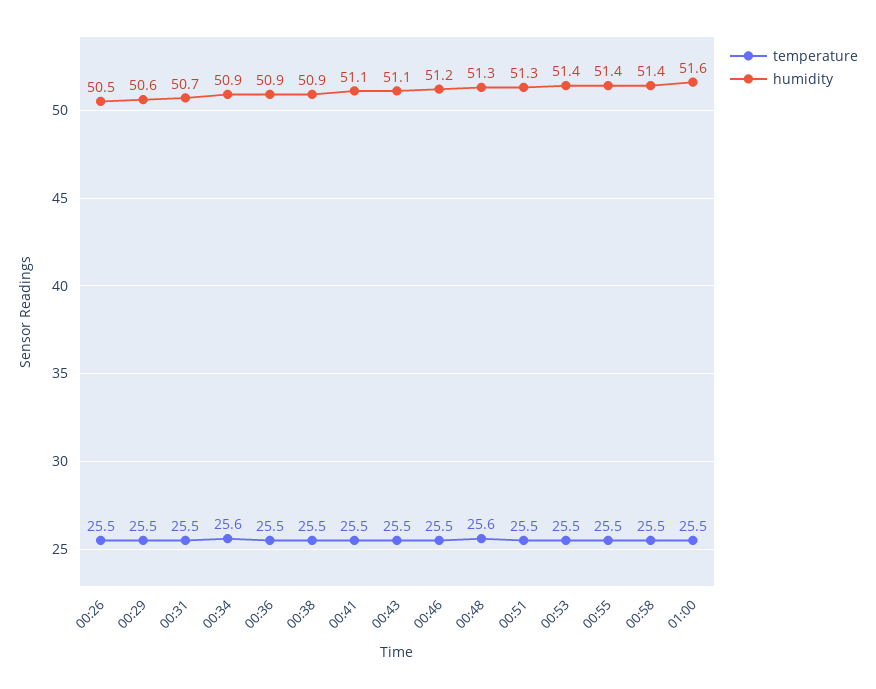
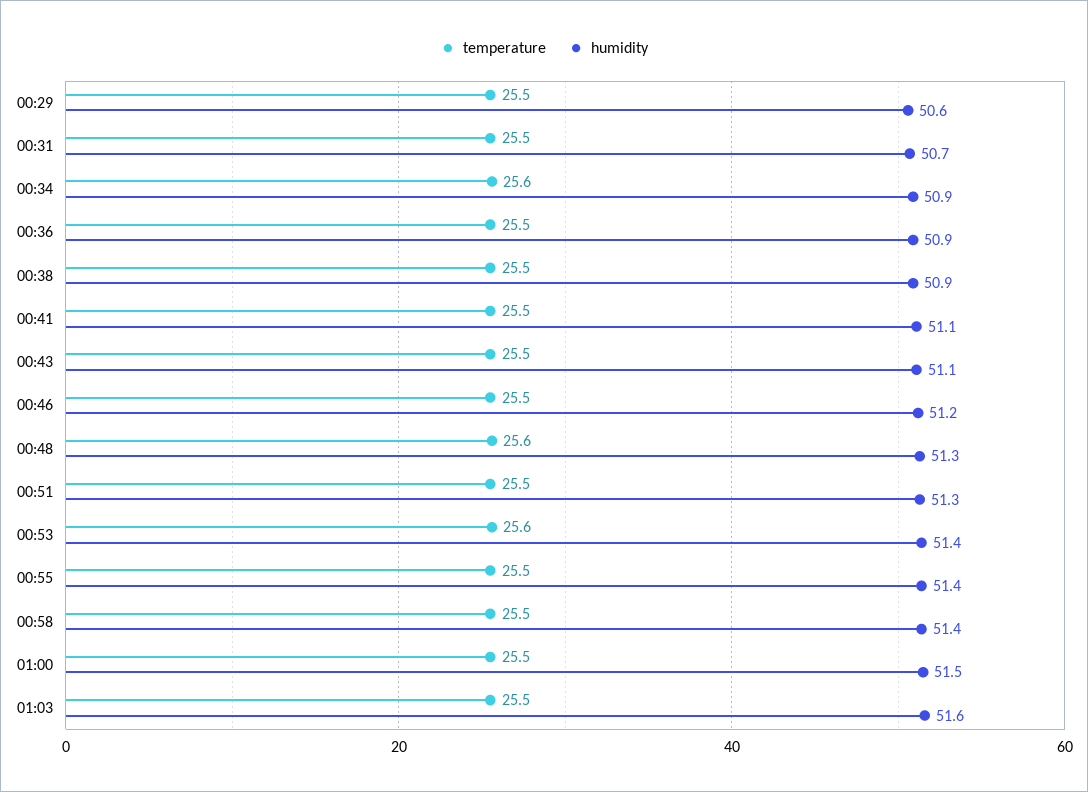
temperature, 00:26: 25.5 -> none
humidity, 00:26: 50.5 -> none
temperature, 00:53: 25.5 -> 25.6
humidity, 01:00: 51.6 -> 51.5
temperature, 01:03: none -> 25.5
humidity, 01:03: none -> 51.6

